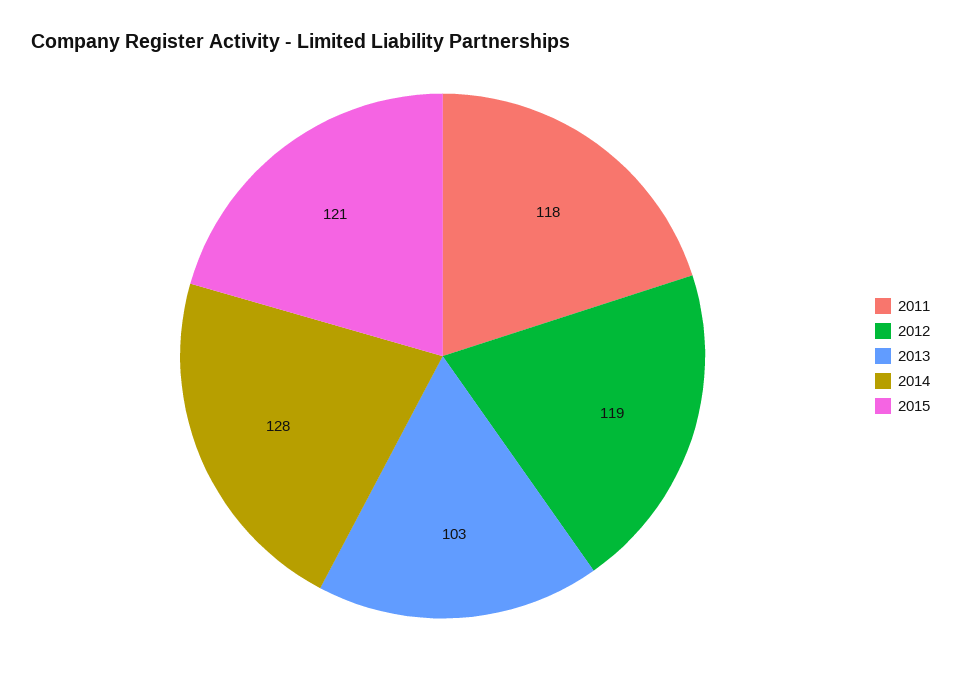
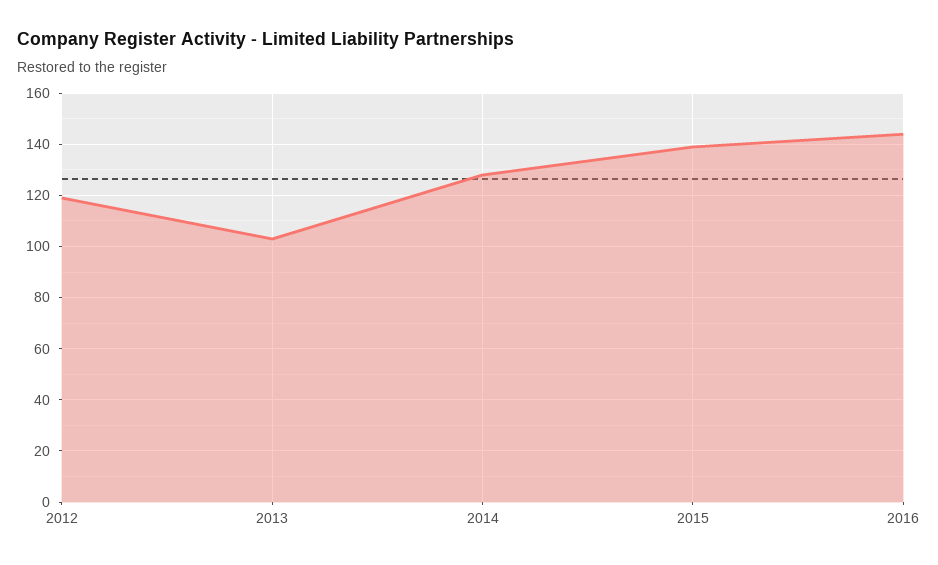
2011: 118 -> none
2015: 121 -> 140
2016: none -> 145

